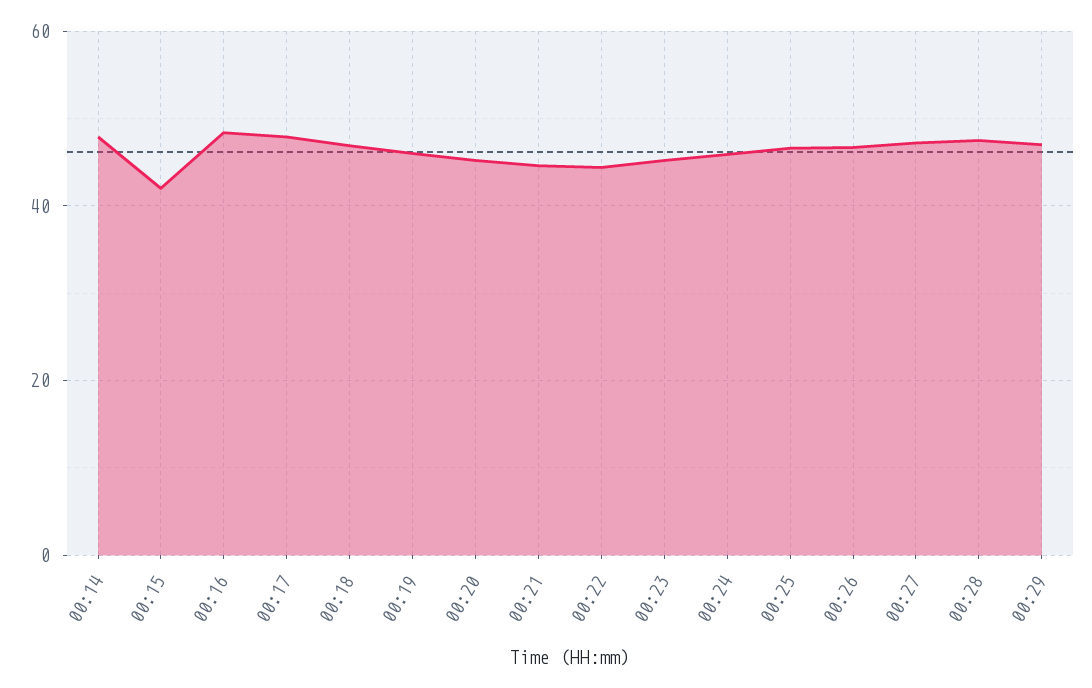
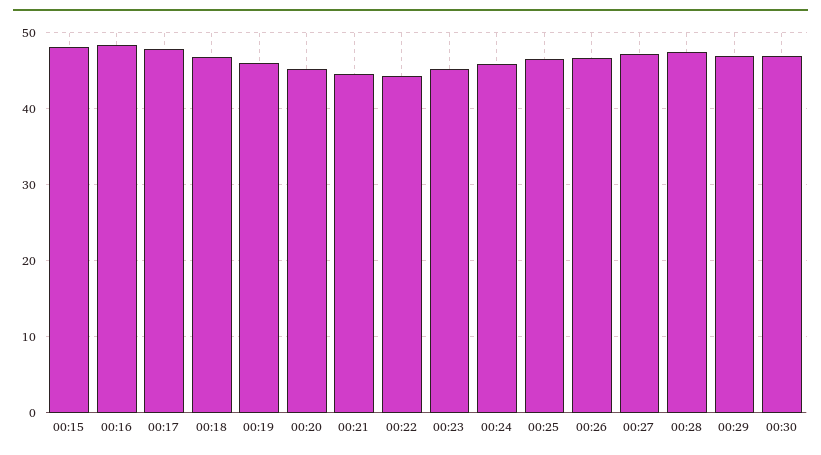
00:14: 48 -> none
00:15: 42 -> 48
00:30: none -> 47

